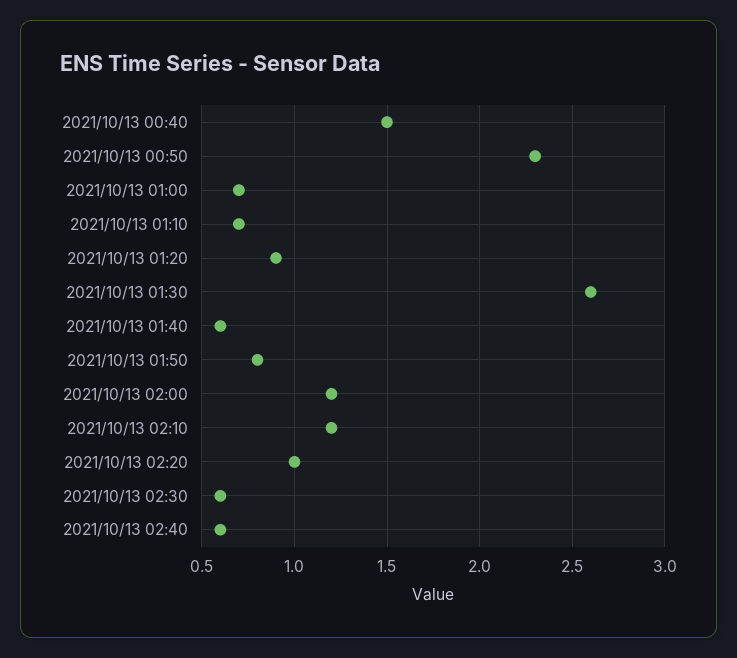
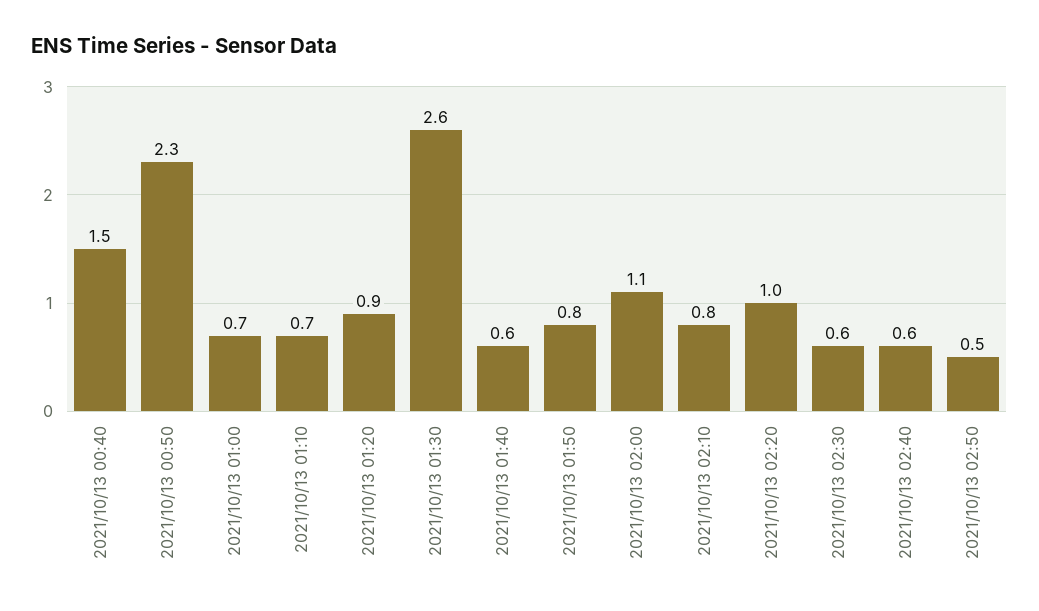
2021/10/13 02:00: 1.2 -> 1.1
2021/10/13 02:10: 1.2 -> 0.8
2021/10/13 02:50: none -> 0.5

